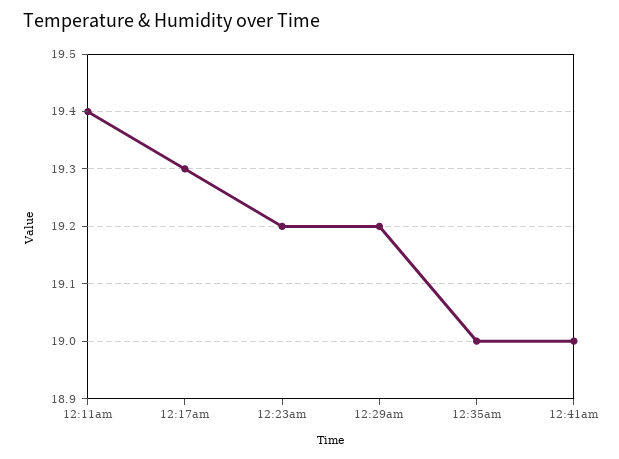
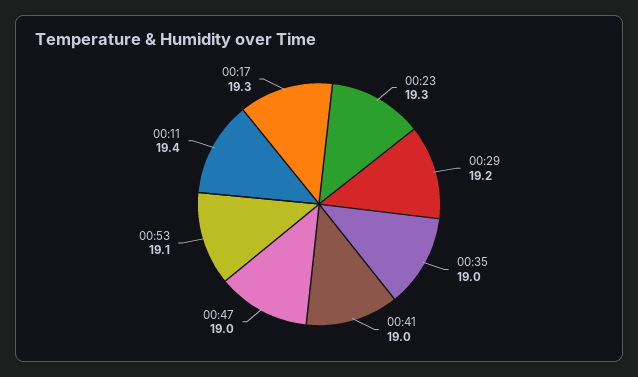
12:23am: 19.2 -> 19.3
00:47: none -> 19
00:53: none -> 19.1

